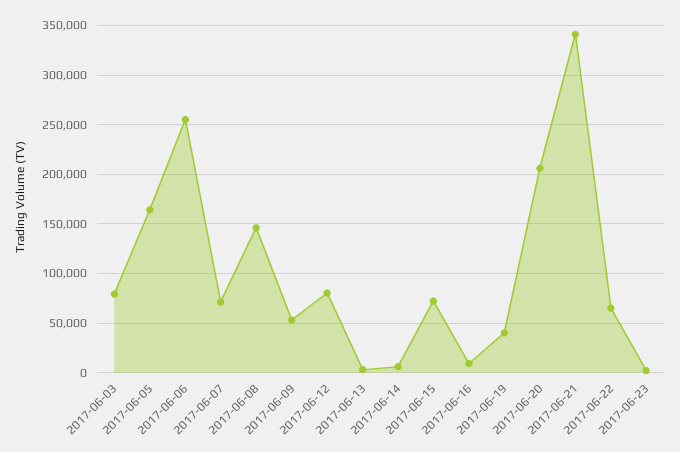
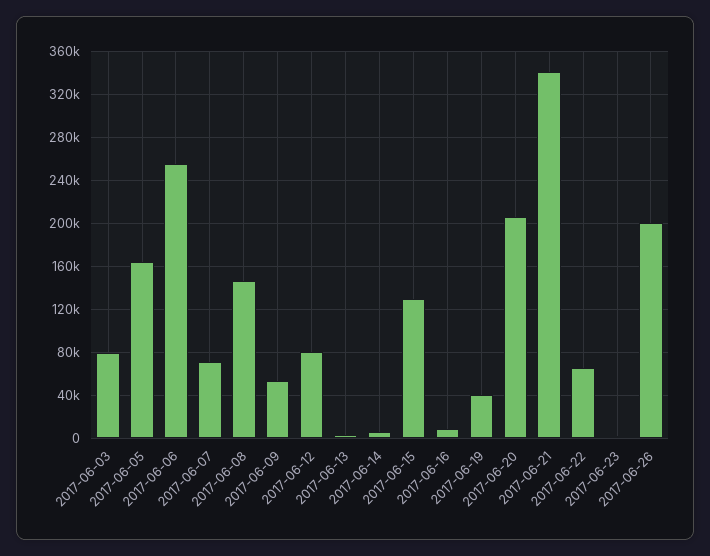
2017-06-15: 70000 -> 130000
2017-06-26: none -> 200000

